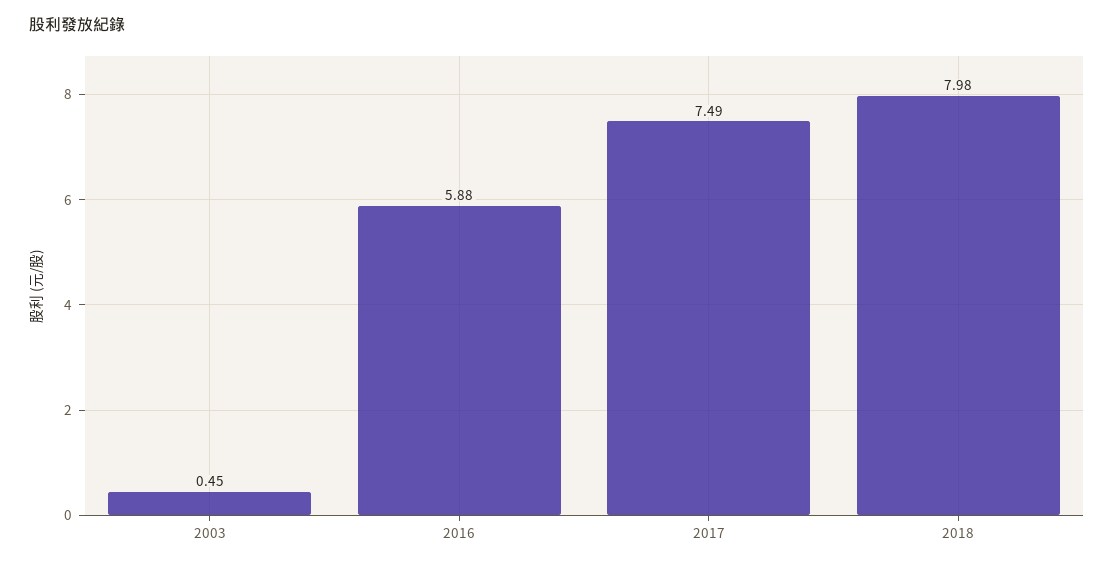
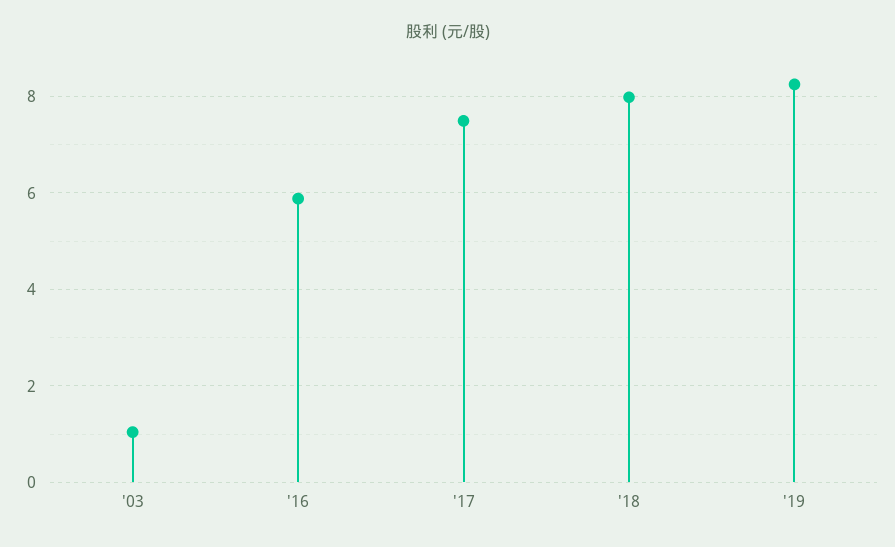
2003: 0.45 -> 1
'19: none -> 8.2

